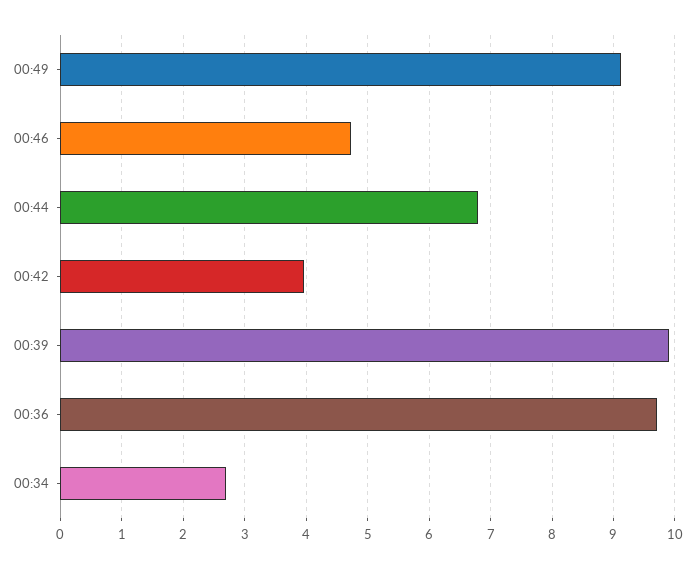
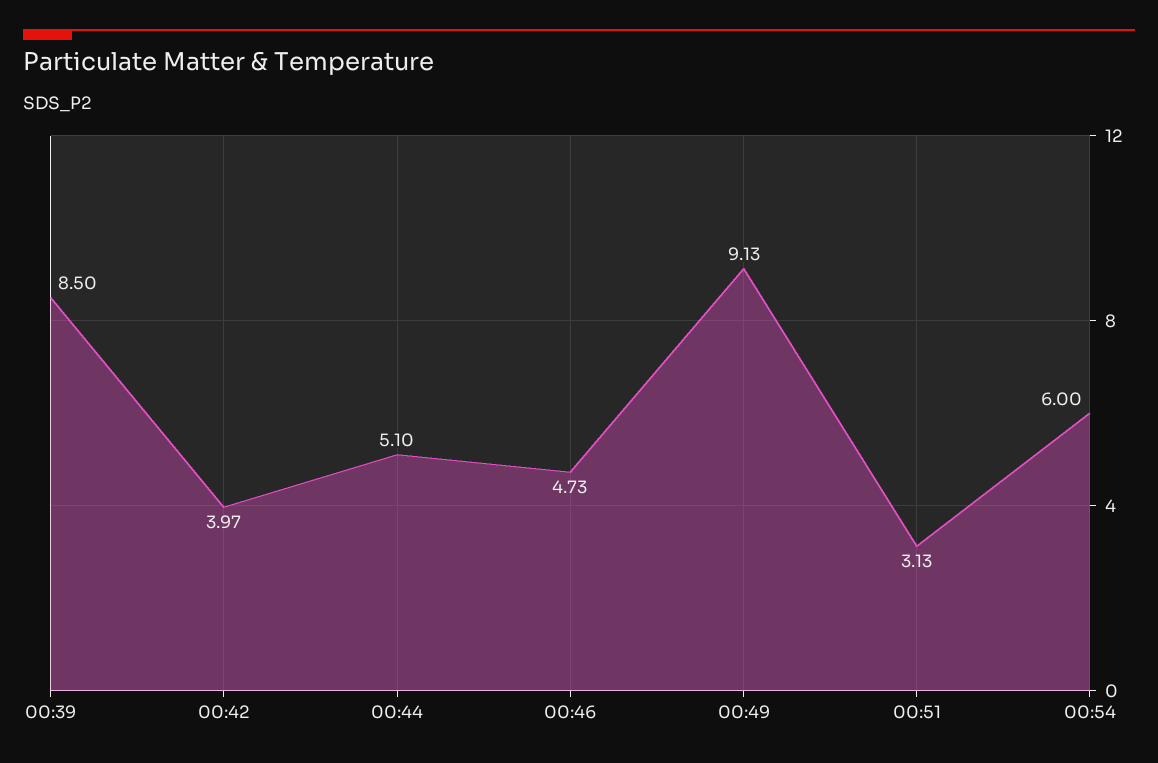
00:44: 6.8 -> 5.1
00:39: 9.9 -> 8.5
00:36: 9.7 -> none
00:34: 2.7 -> none
00:51: none -> 3.13
00:54: none -> 6

